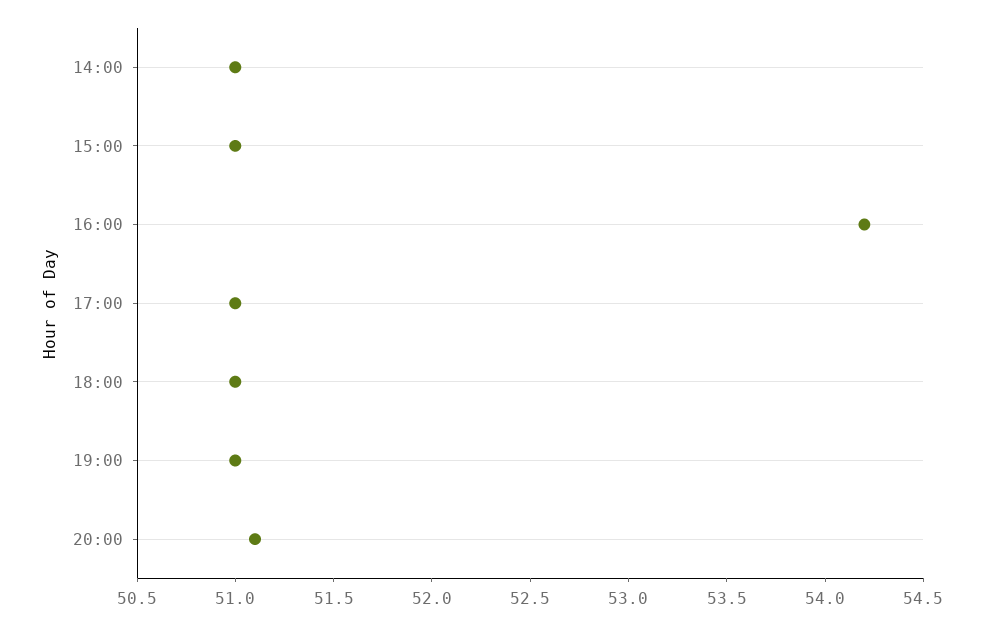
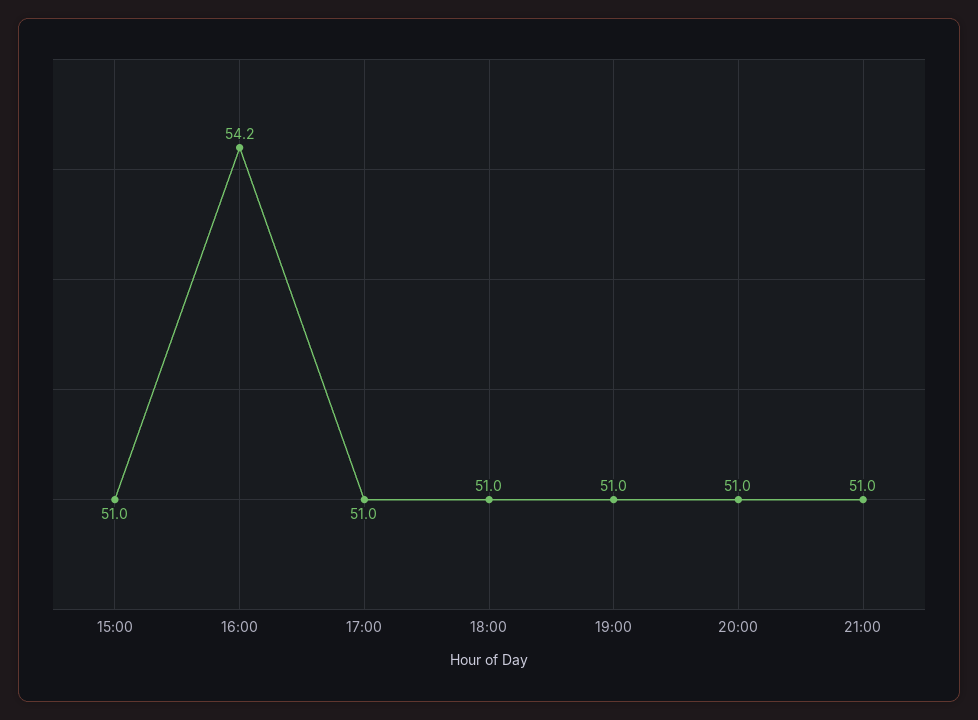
14:00: 51 -> none
20:00: 51.1 -> 51
21:00: none -> 51

